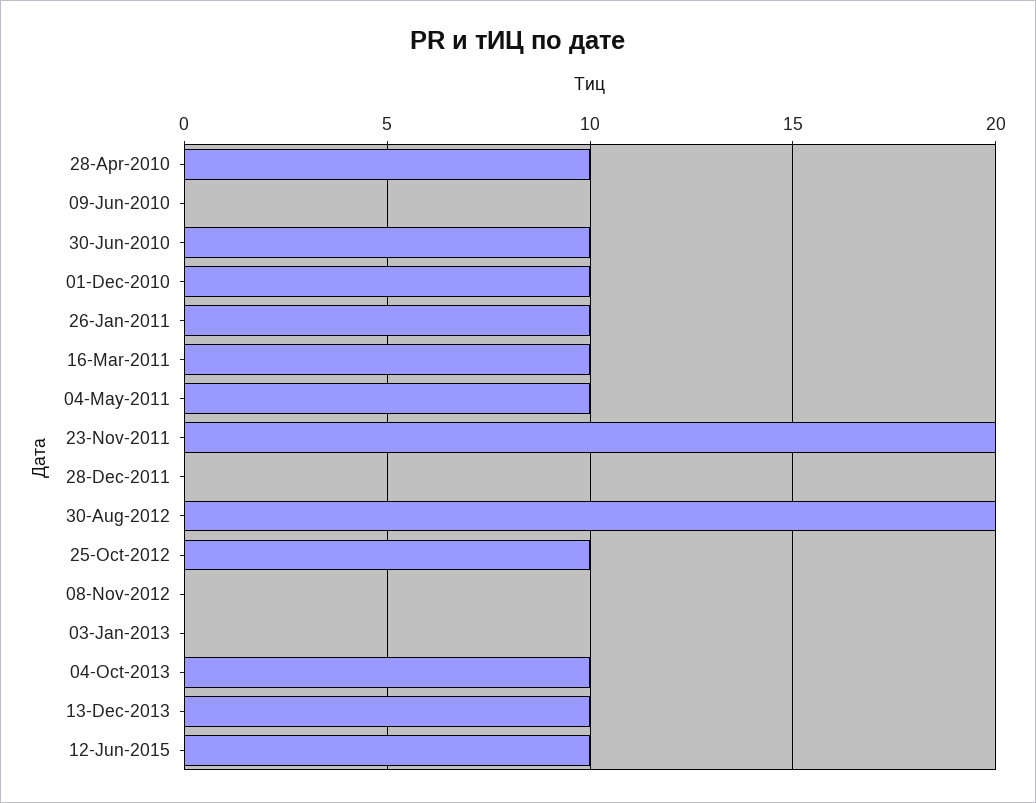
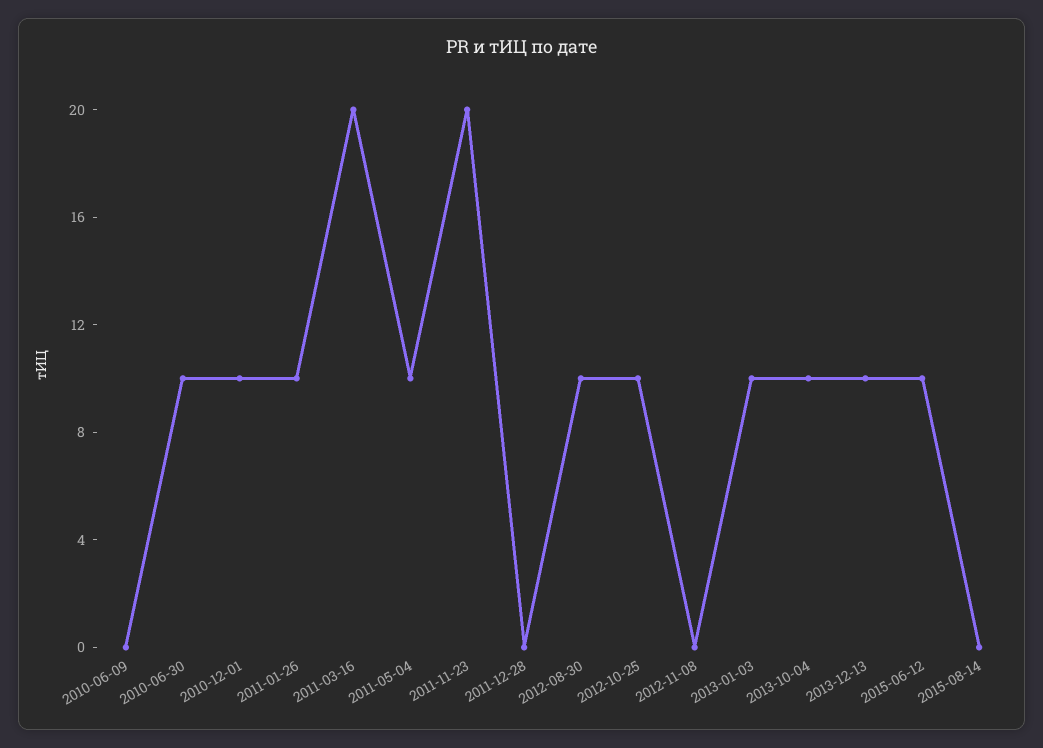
28-Apr-2010: 10 -> none
16-Mar-2011: 10 -> 20
30-Aug-2012: 20 -> 10
03-Jan-2013: 0 -> 10
2015-08-14: none -> 0

